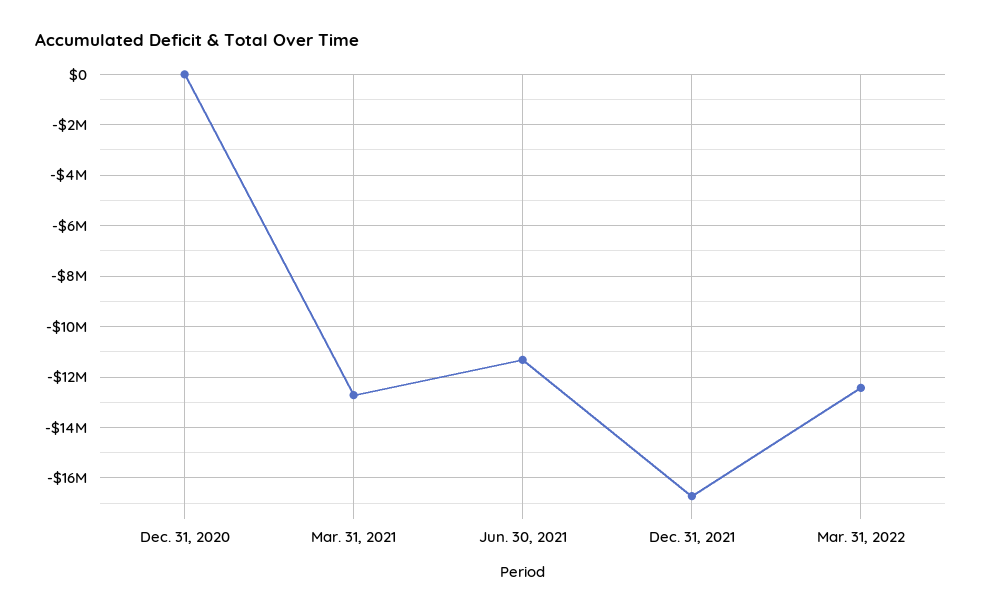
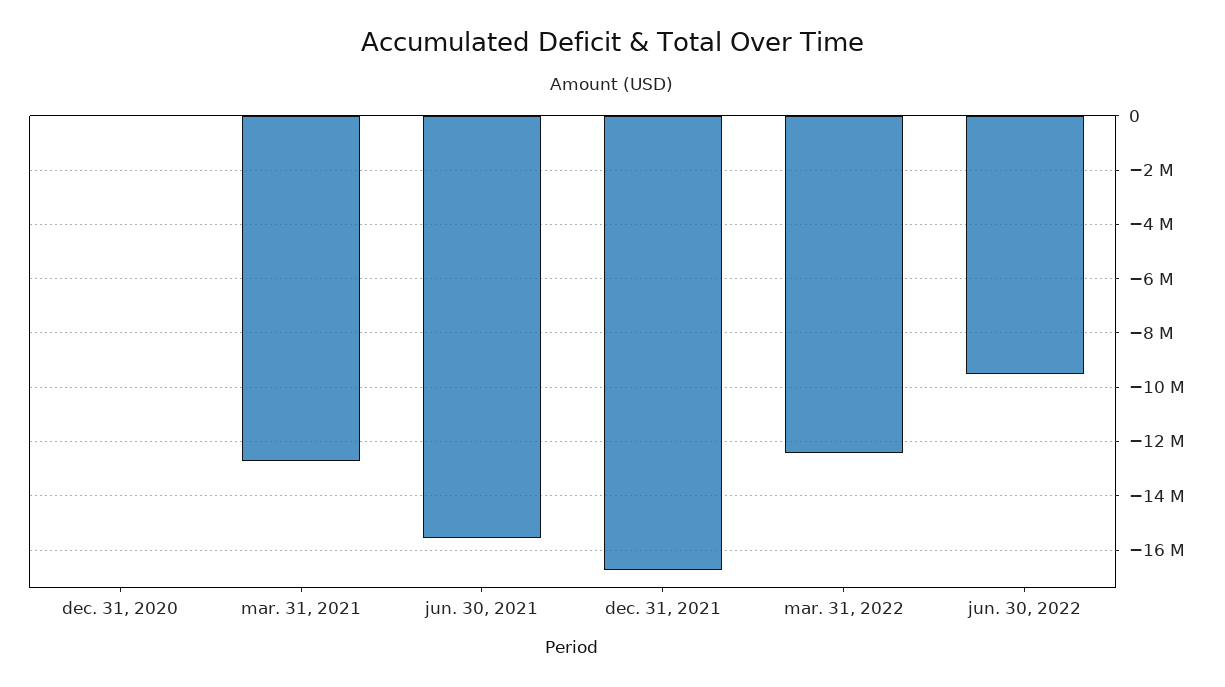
Jun. 30, 2021: -11250000 -> -15500000
jun. 30, 2022: none -> -9500000

